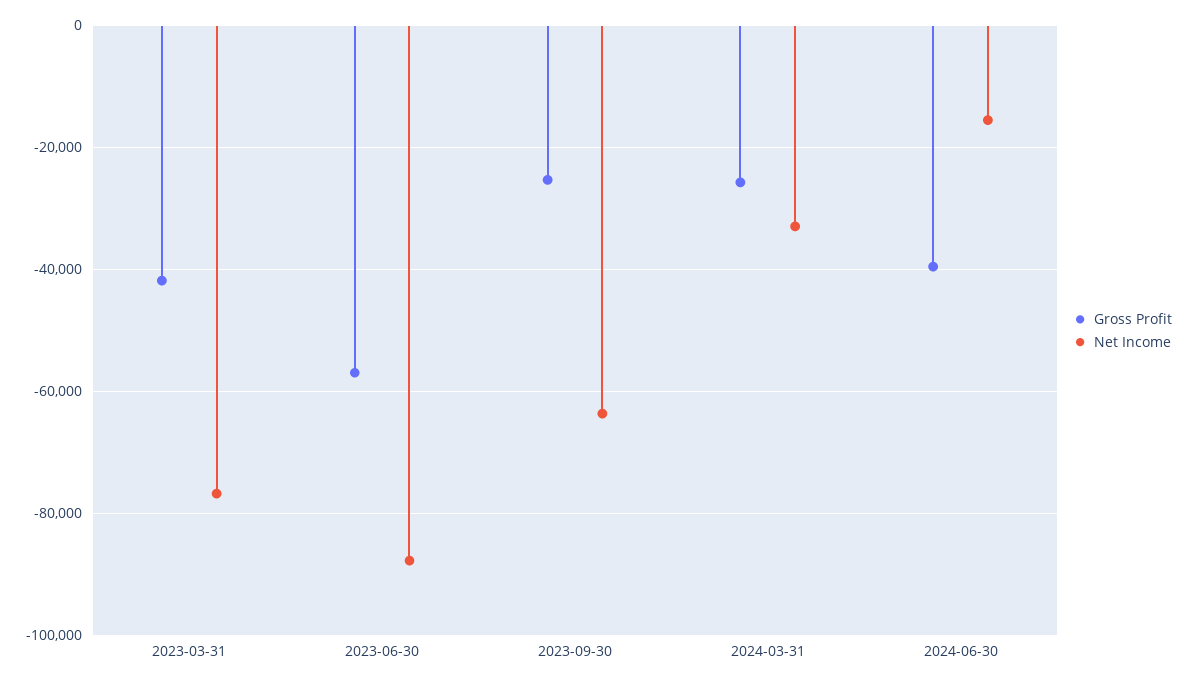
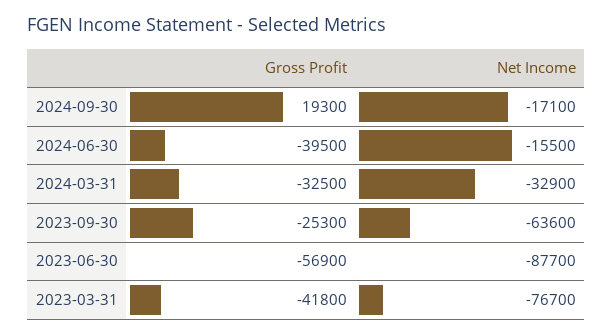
Gross Profit, 2024-03-31: -26000 -> -32500
Gross Profit, 2024-09-30: none -> 19300
Net Income, 2024-09-30: none -> -17100

